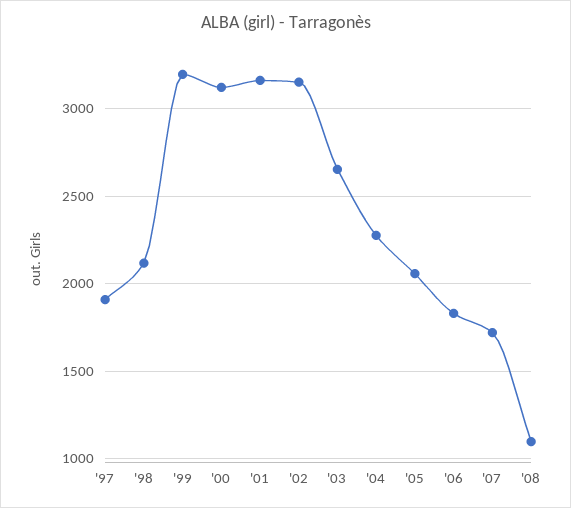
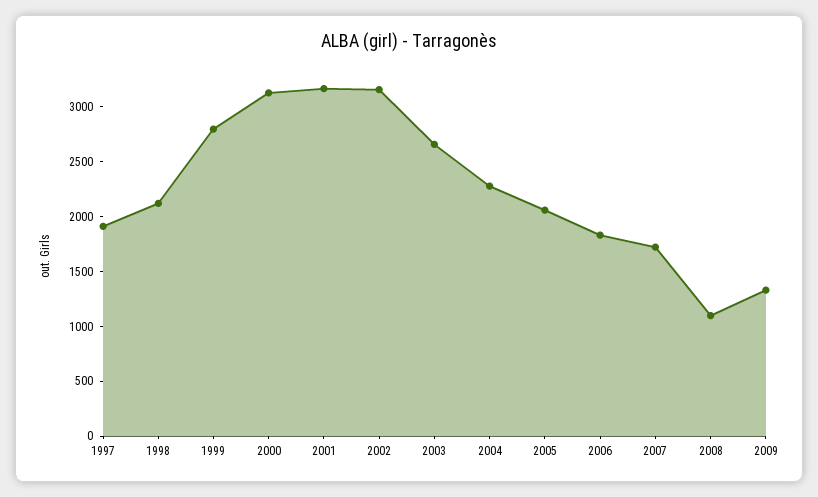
'99: 3200 -> 2800
2009: none -> 1300

